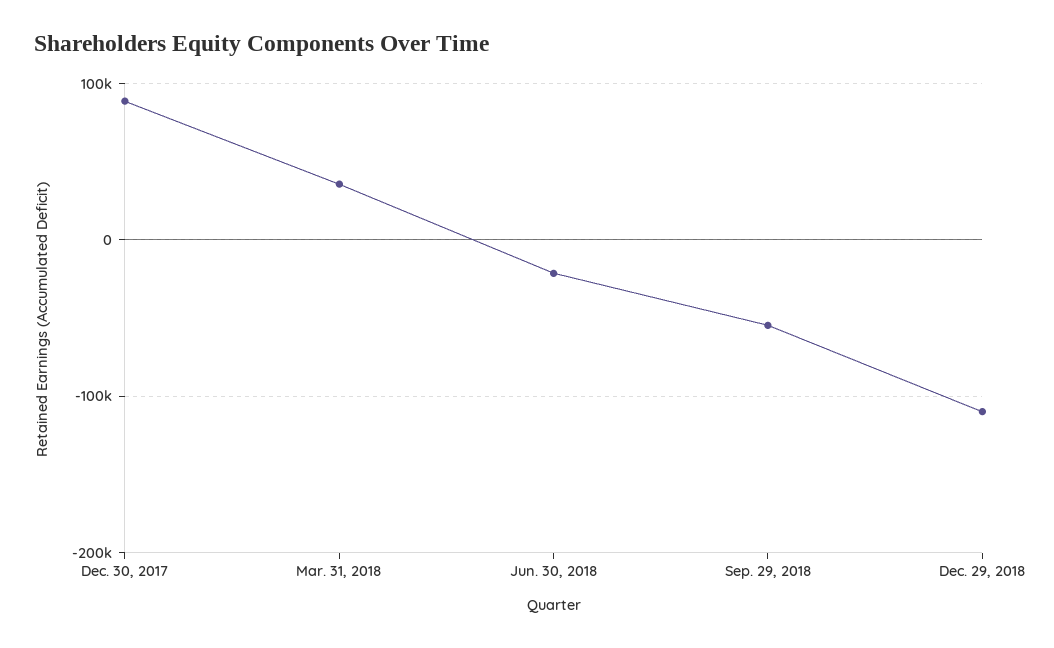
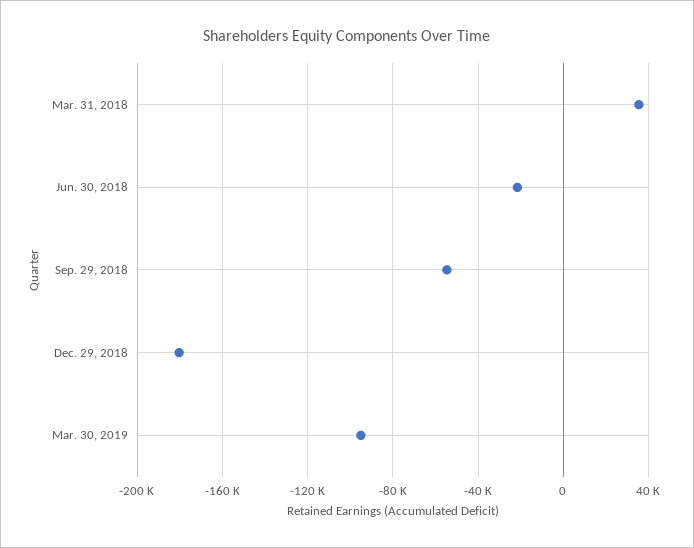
Dec. 30, 2017: 90000 -> none
Dec. 29, 2018: -110000 -> -180000
Mar. 30, 2019: none -> -95000

